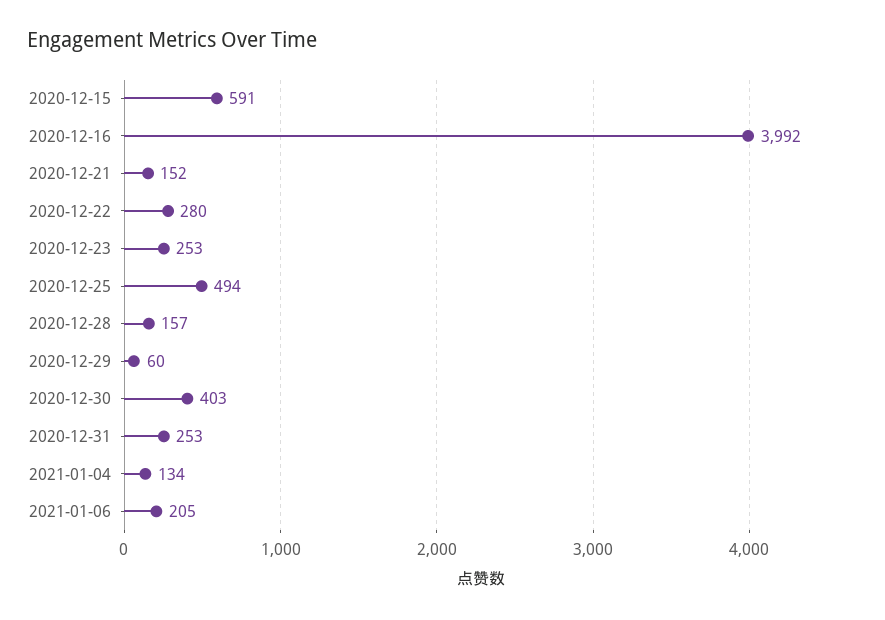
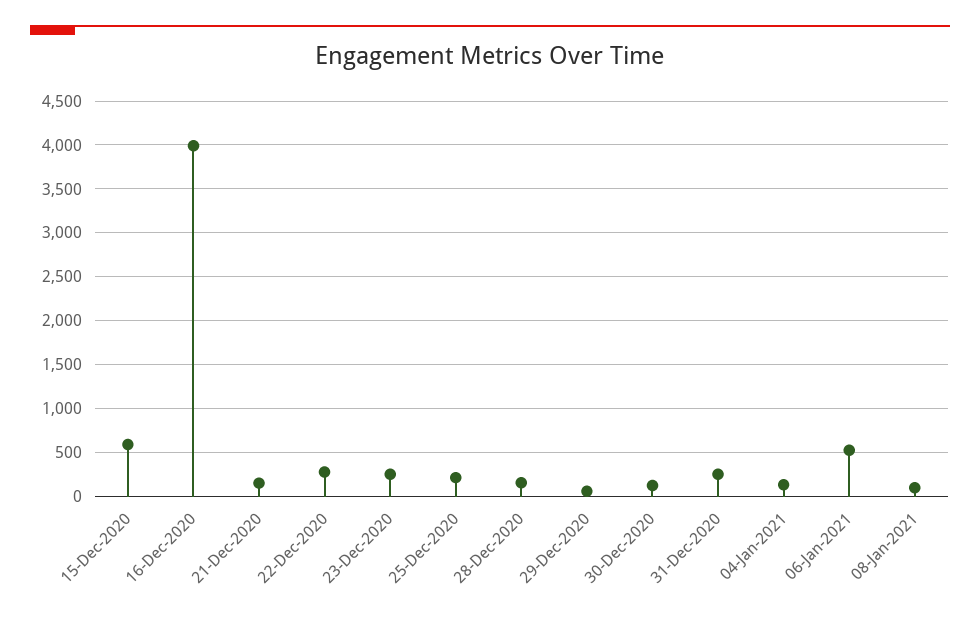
2020-12-25: 494 -> 200
2020-12-30: 403 -> 100
2021-01-06: 205 -> 500
08-Jan-2021: none -> 100

